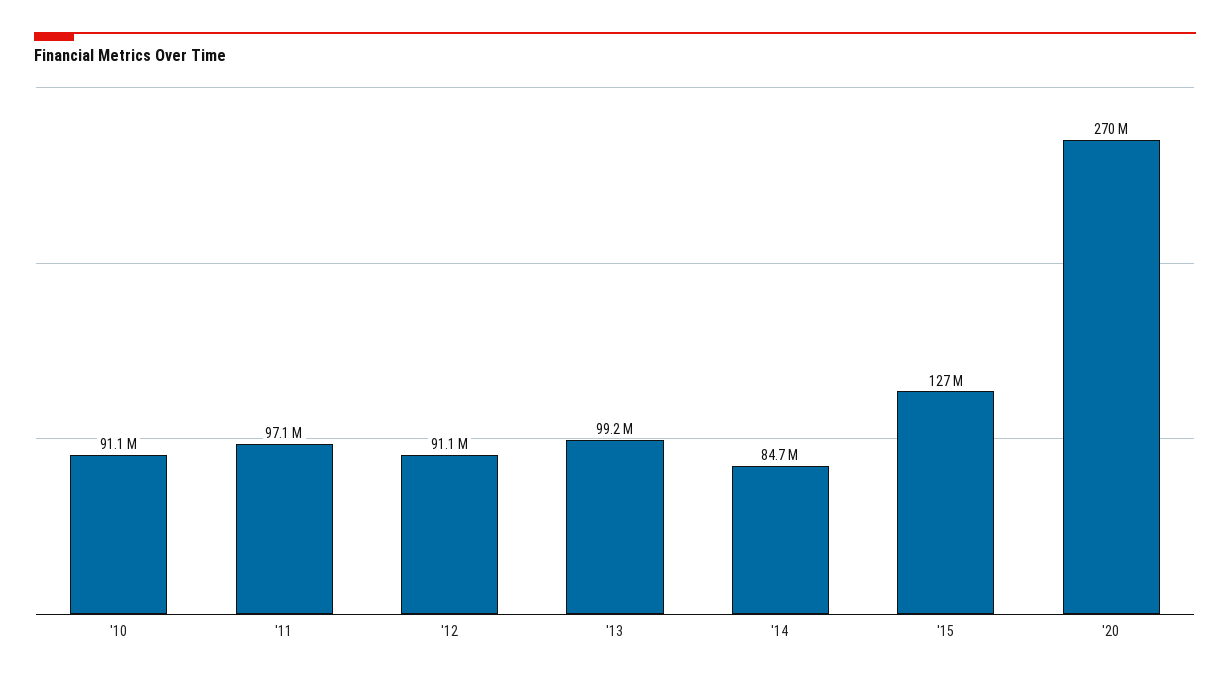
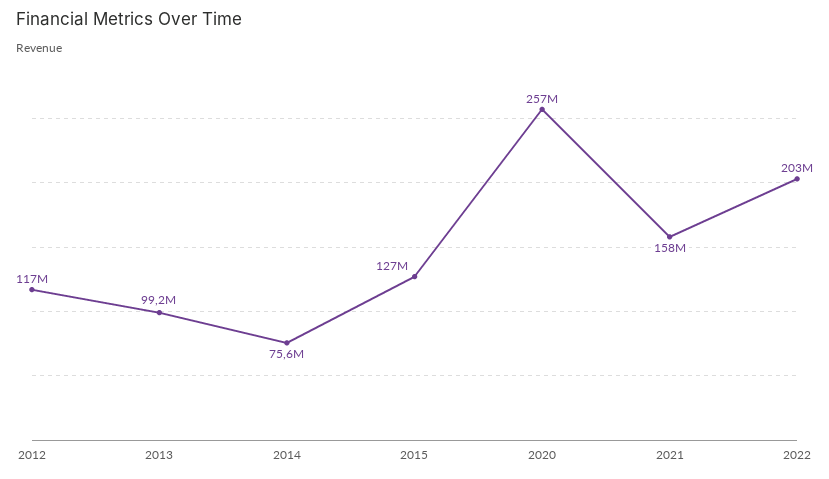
'10: 91100000 -> none
'11: 97100000 -> none
'12: 91100000 -> 117000000
'14: 84700000 -> 75600000
'20: 270000000 -> 257000000
2021: none -> 158000000
2022: none -> 203000000

